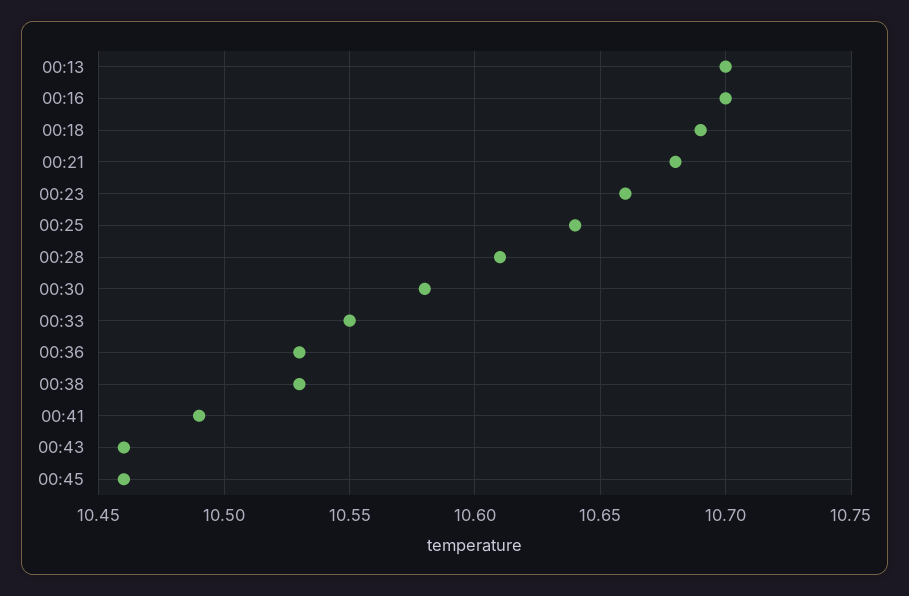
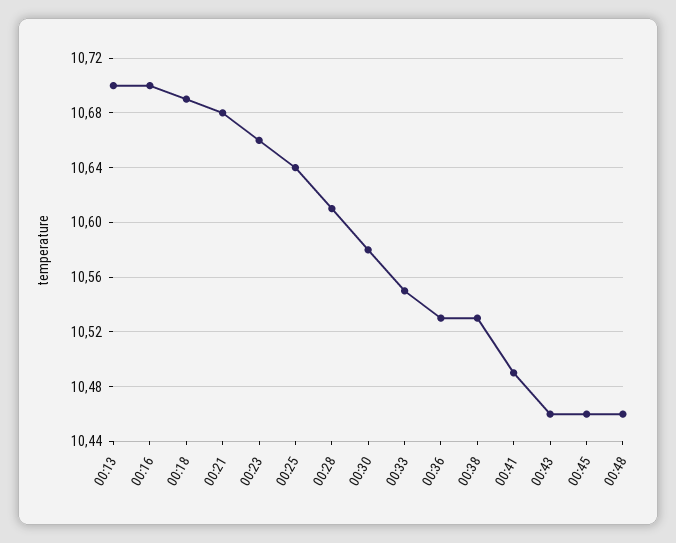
00:48: none -> 10.46

